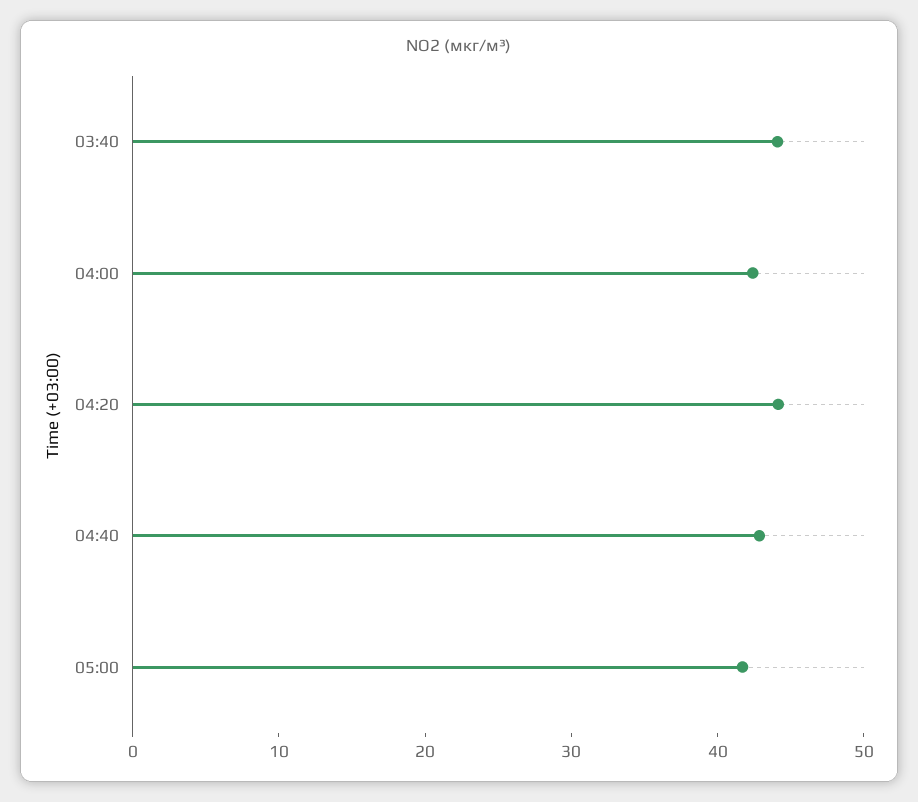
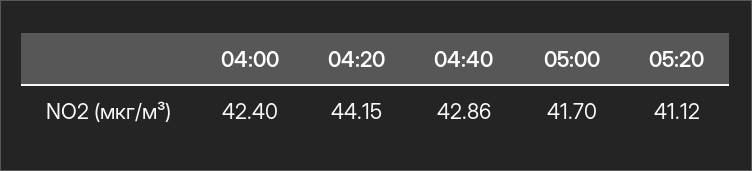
03:40: 44 -> none
05:20: none -> 41.12

